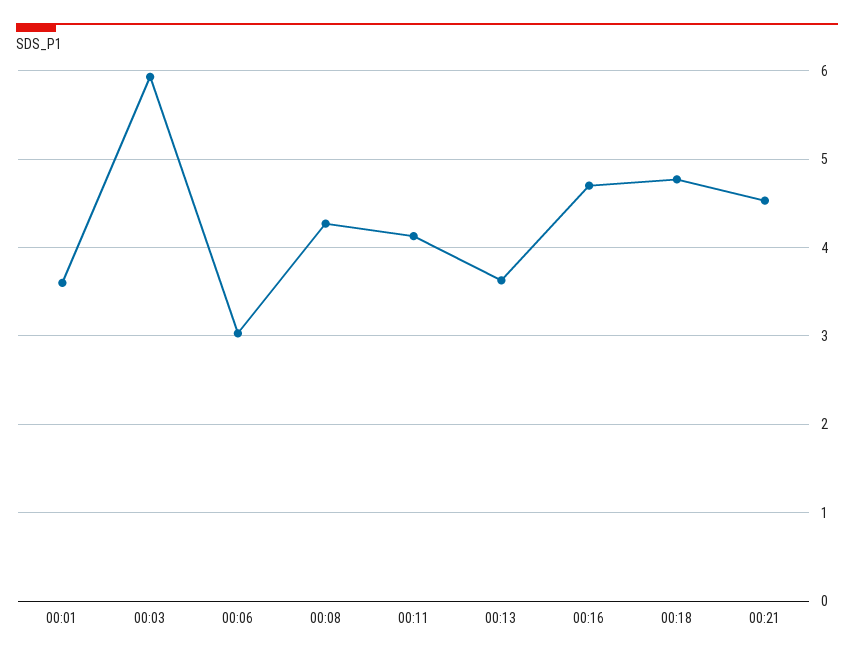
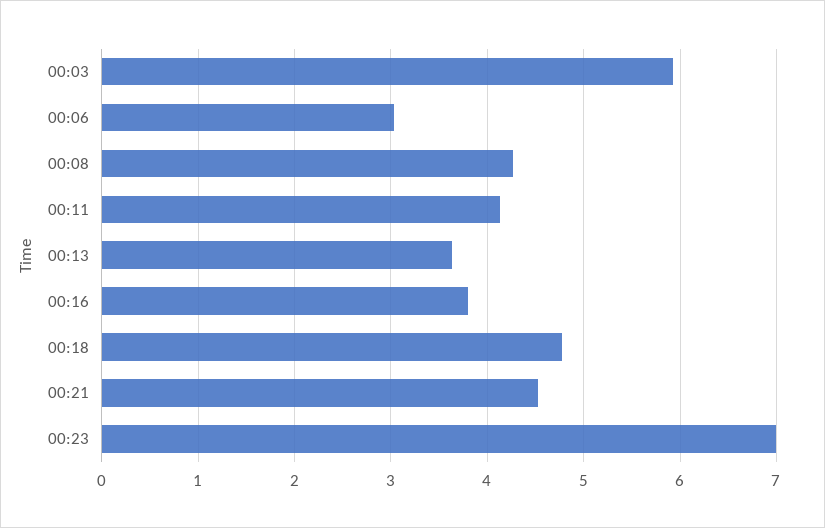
00:01: 3.6 -> none
00:16: 4.7 -> 3.8
00:23: none -> 7

